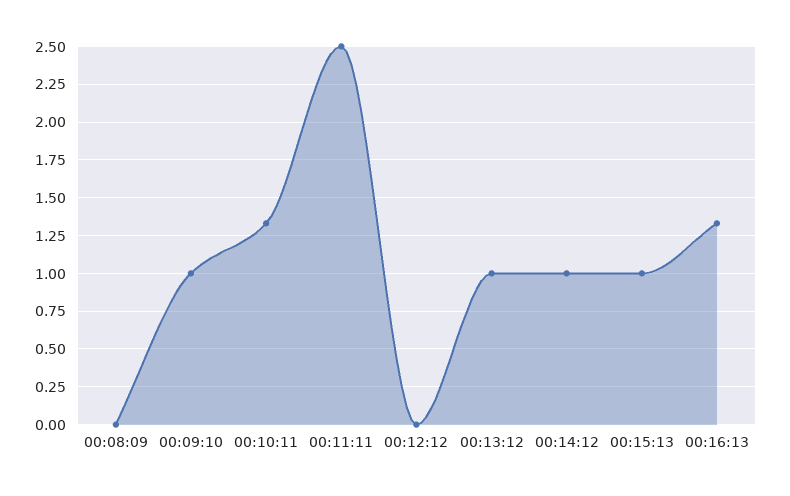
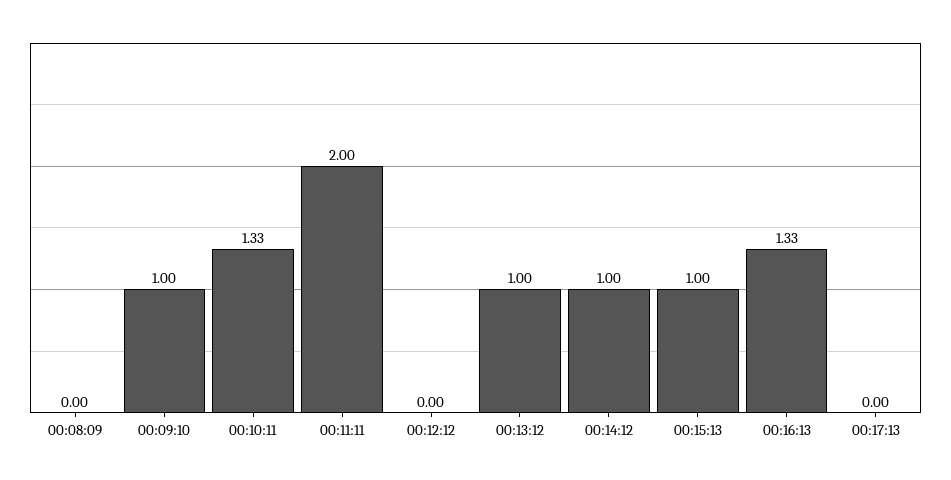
00:11:11: 2.5 -> 2
00:17:13: none -> 0

